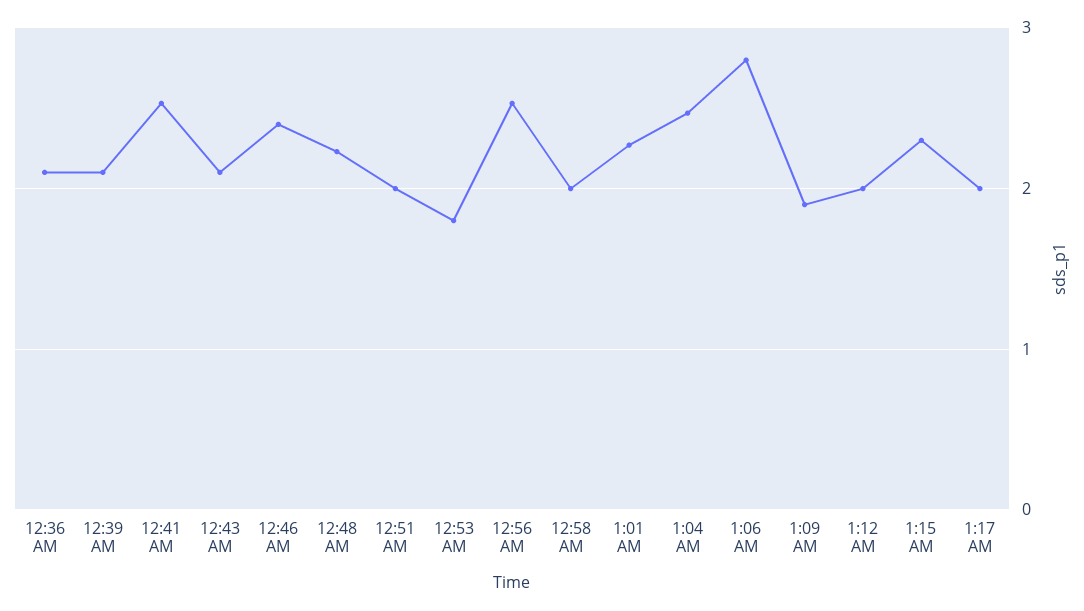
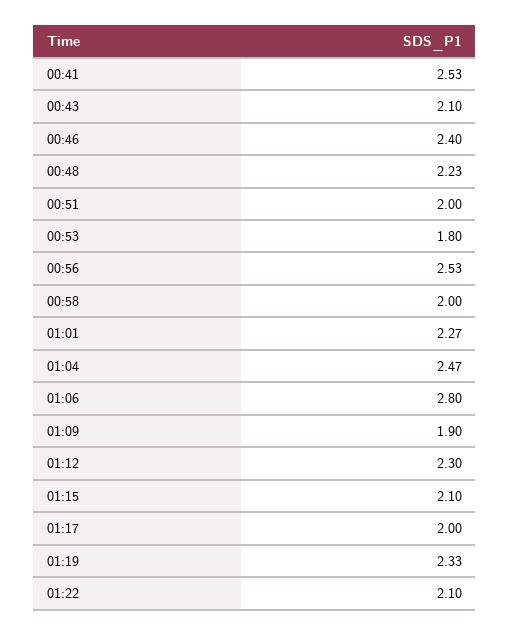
12:36 AM: 2.1 -> none
12:39 AM: 2.1 -> none
1:12 AM: 2 -> 2.3
1:15 AM: 2.3 -> 2.1
01:19: none -> 2.33
01:22: none -> 2.1

